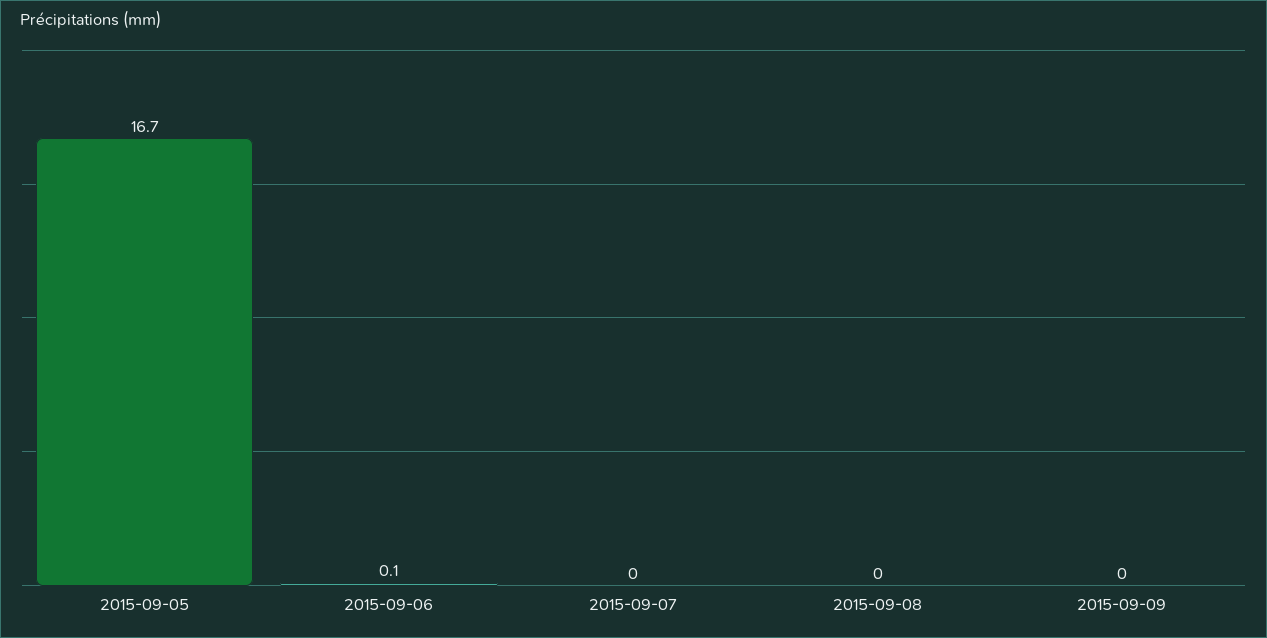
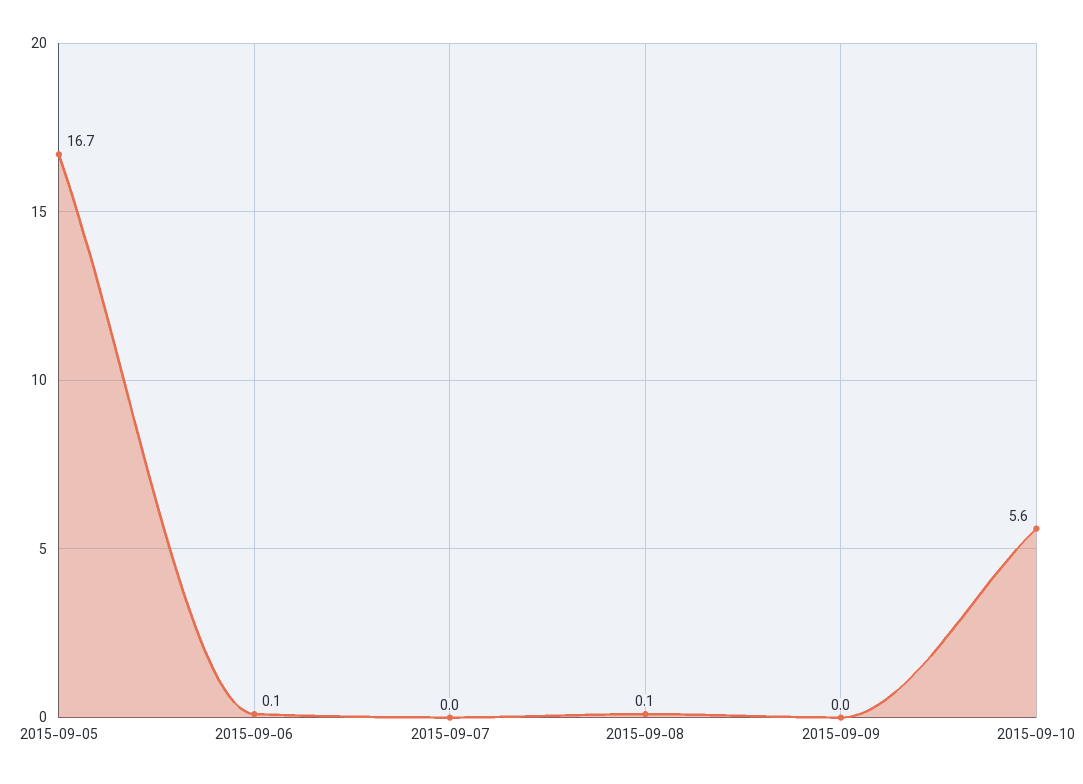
2015-09-08: 0 -> 0.1
2015-09-10: none -> 5.6

